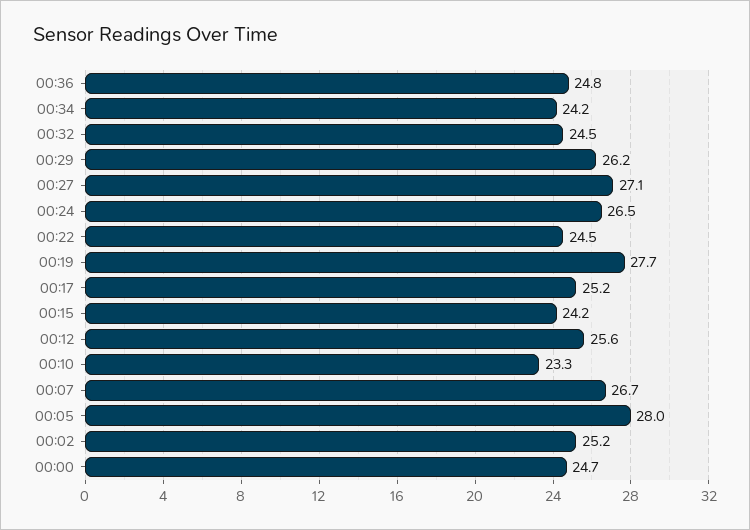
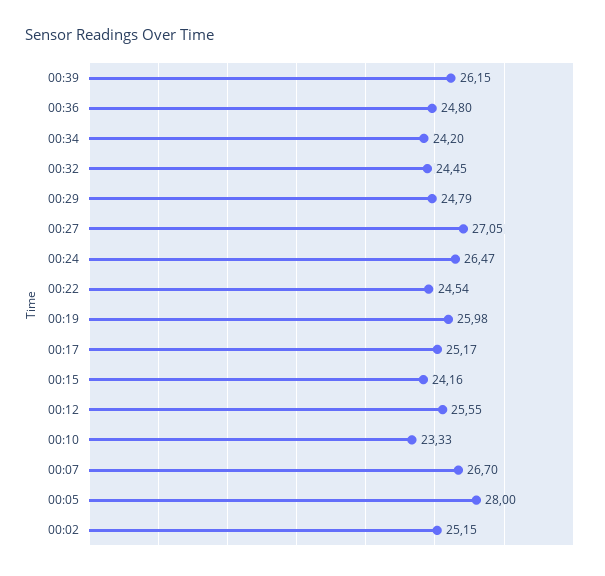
00:29: 26.2 -> 24.79
00:19: 27.7 -> 25.98
00:00: 24.7 -> none
00:39: none -> 26.15

